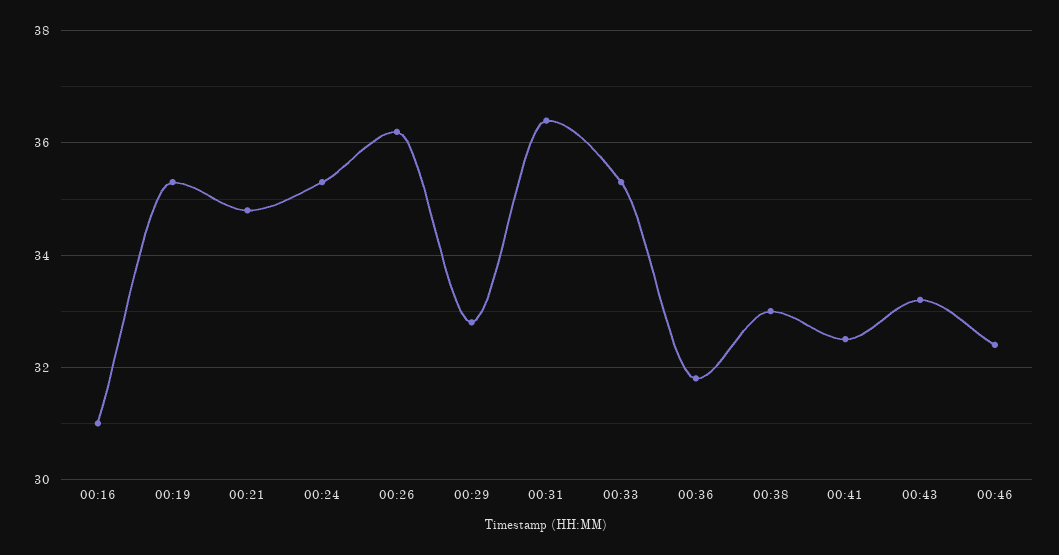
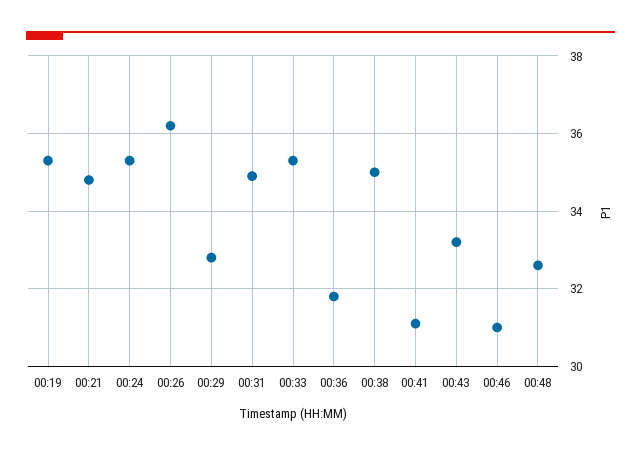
00:16: 31 -> none
00:31: 36.5 -> 35
00:38: 33 -> 35
00:41: 32.5 -> 31
00:46: 32.5 -> 31
00:48: none -> 32.5

